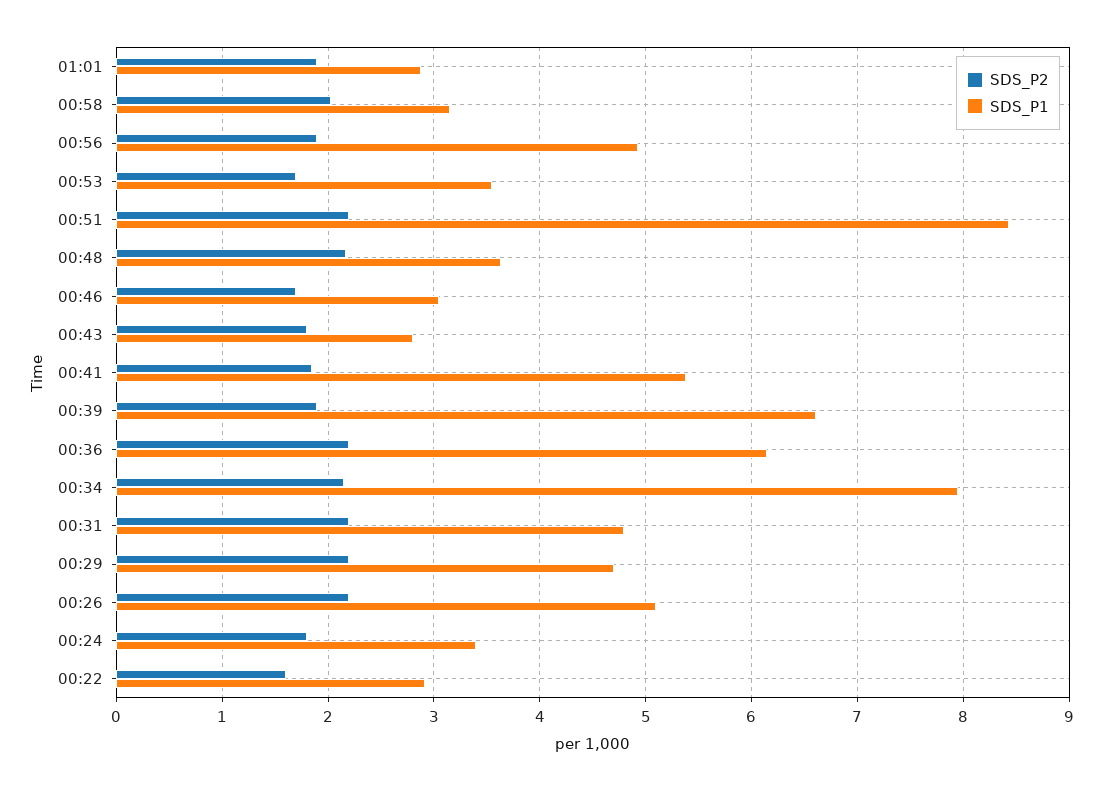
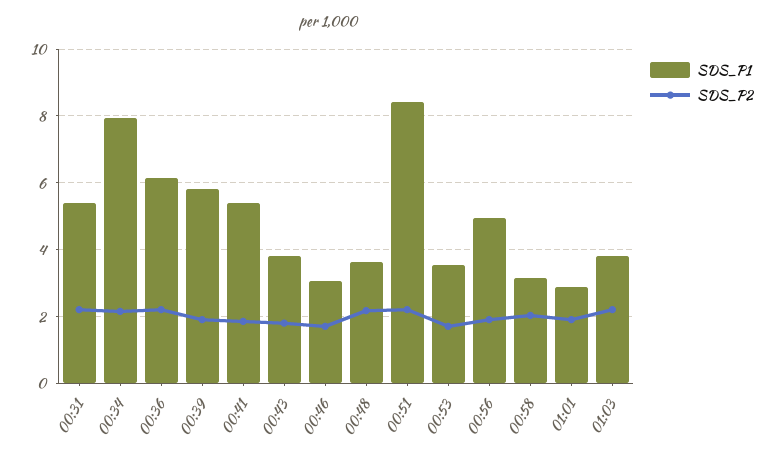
SDS_P1, 00:43: 2.8 -> 3.8
SDS_P1, 00:39: 6.6 -> 5.8
SDS_P1, 00:31: 4.8 -> 5.4
SDS_P2, 00:29: 2.2 -> none
SDS_P1, 00:29: 4.7 -> none
SDS_P2, 00:26: 2.2 -> none
SDS_P1, 00:26: 5.1 -> none
SDS_P2, 00:24: 1.8 -> none
SDS_P1, 00:24: 3.4 -> none
SDS_P2, 00:22: 1.6 -> none
SDS_P1, 00:22: 2.9 -> none
SDS_P1, 01:03: none -> 3.8
SDS_P2, 01:03: none -> 2.2

